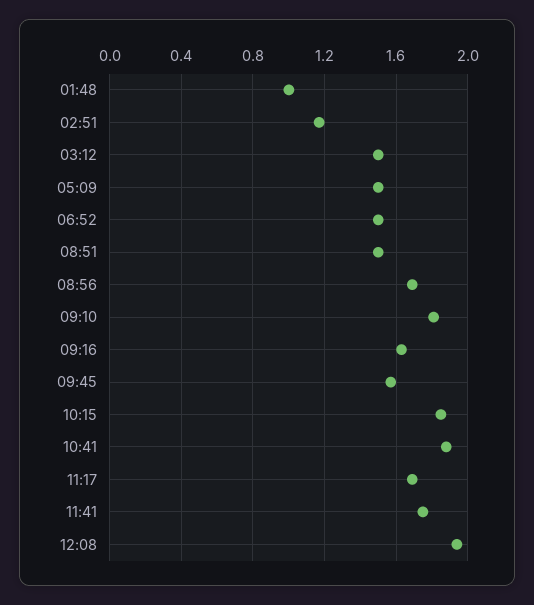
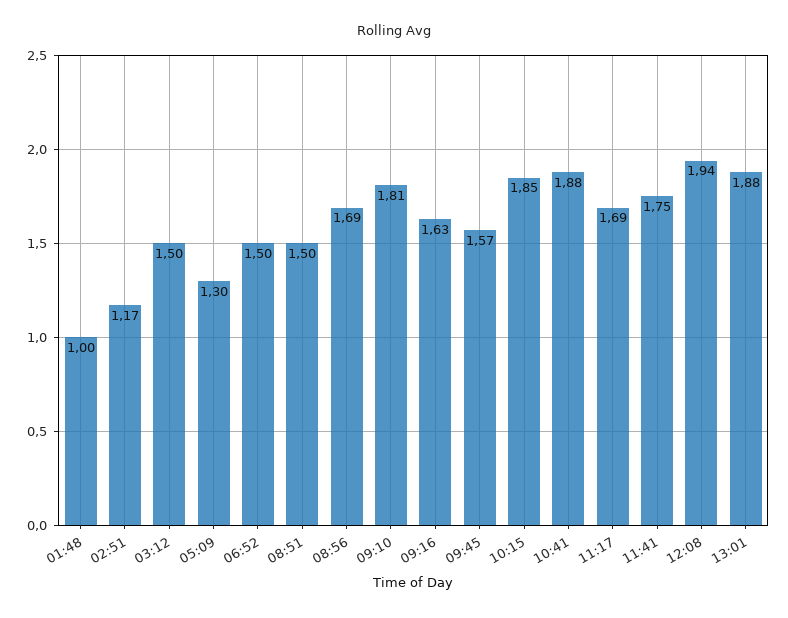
05:09: 1.5 -> 1.3
13:01: none -> 1.88

